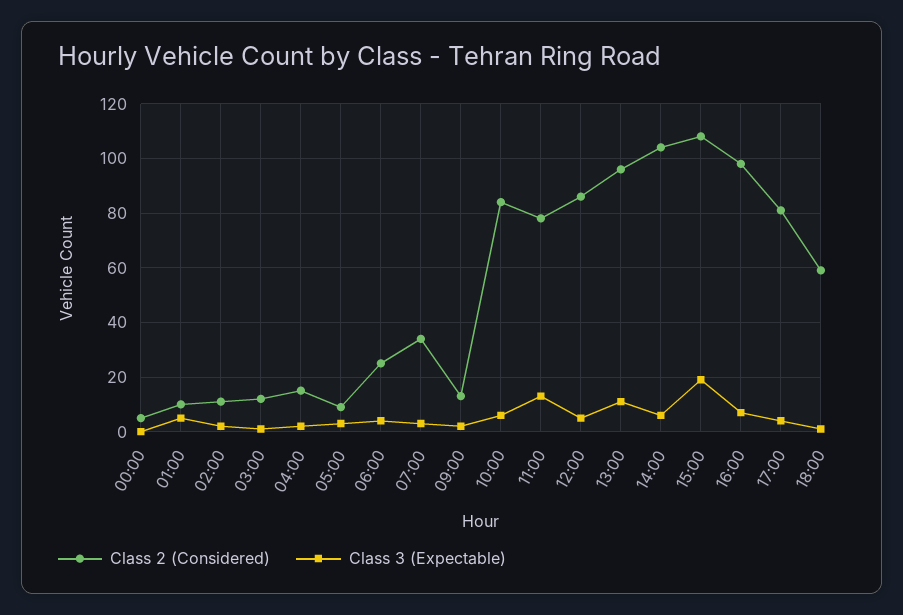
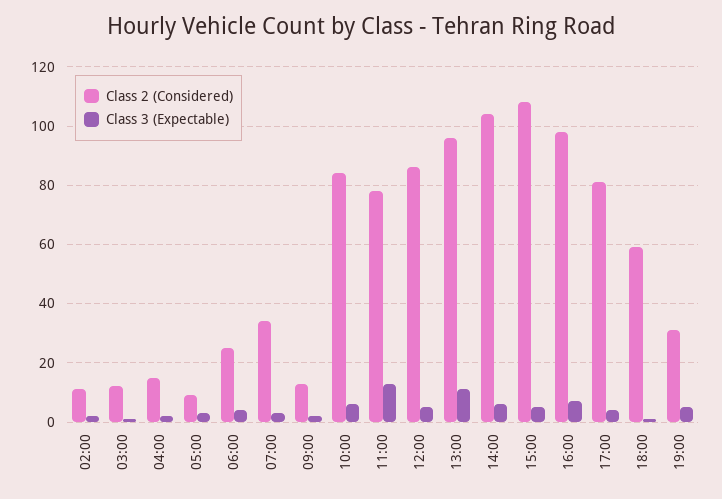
Class 2 (Considered), 00:00: 5 -> none
Class 3 (Expectable), 00:00: 0 -> none
Class 2 (Considered), 01:00: 10 -> none
Class 3 (Expectable), 01:00: 5 -> none
Class 3 (Expectable), 15:00: 20 -> 5
Class 2 (Considered), 19:00: none -> 30
Class 3 (Expectable), 19:00: none -> 5

